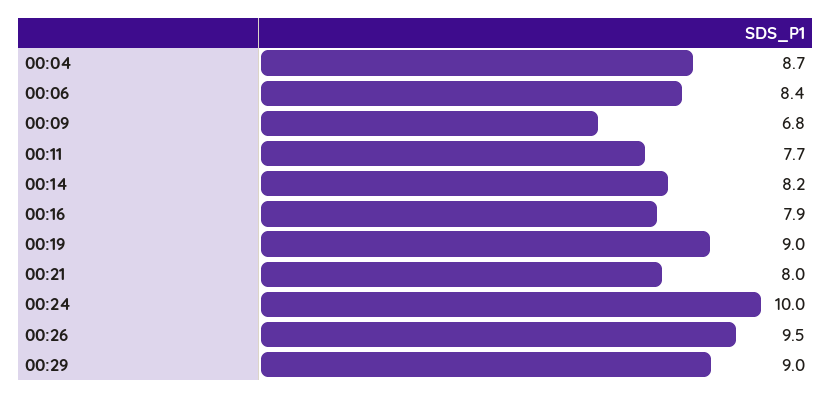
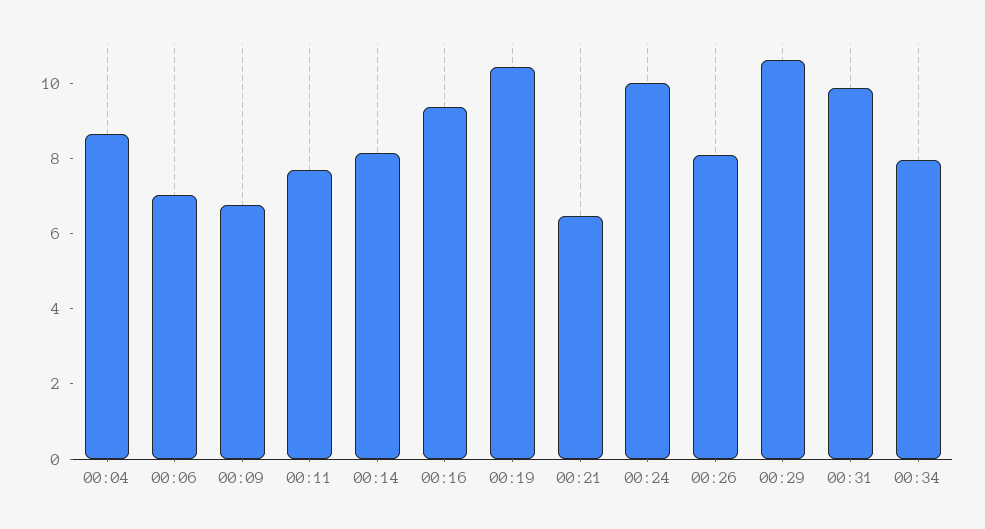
00:06: 8.4 -> 7
00:16: 7.9 -> 9.5
00:19: 9 -> 10.5
00:21: 8 -> 6.5
00:26: 9.5 -> 8
00:29: 9 -> 10.5
00:31: none -> 10
00:34: none -> 8

